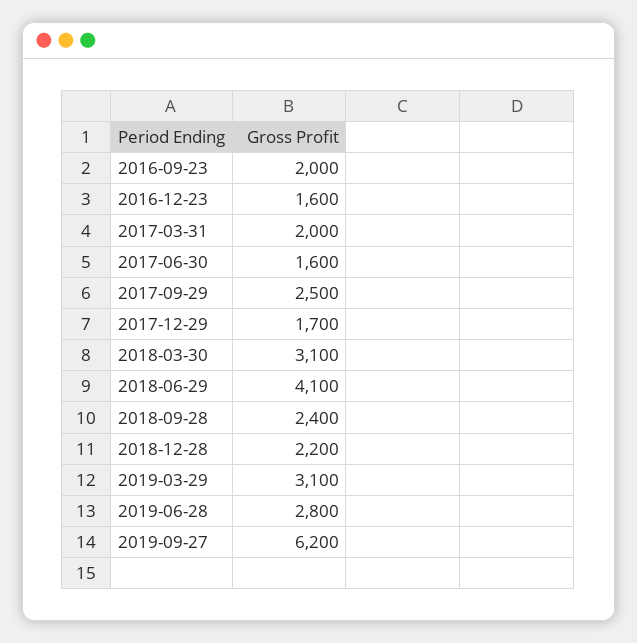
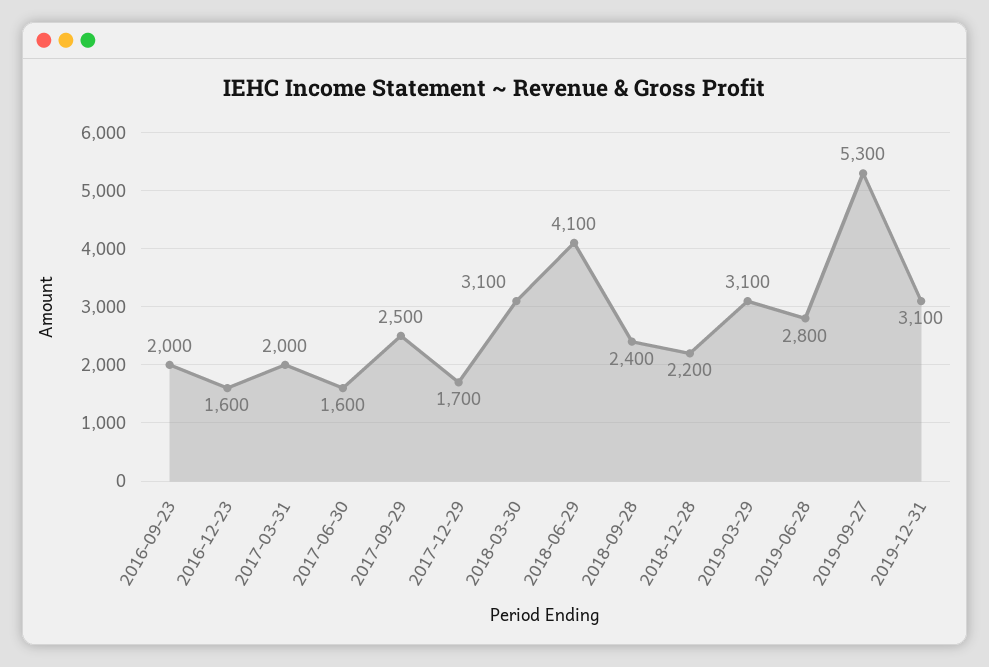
2019-09-27: 6200 -> 5300
2019-12-31: none -> 3100

